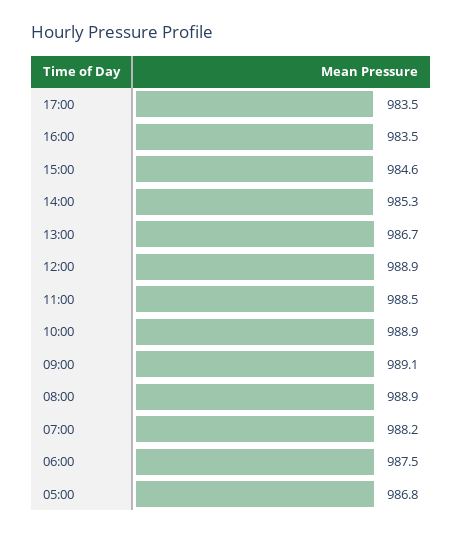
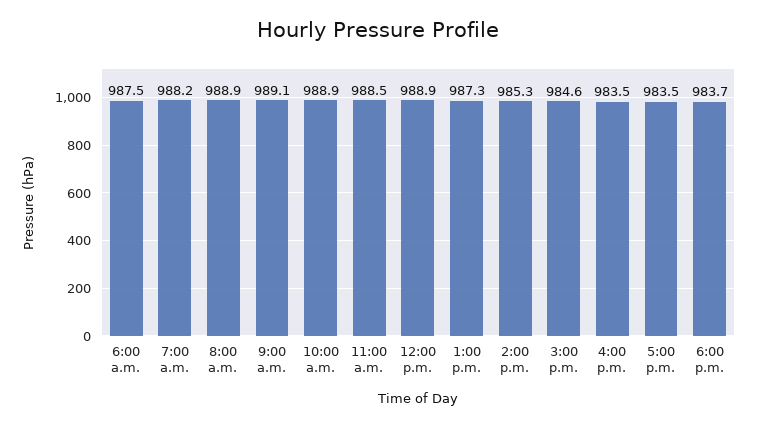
13:00: 986.7 -> 987.3
05:00: 986.8 -> none
6:00 p.m.: none -> 983.7

